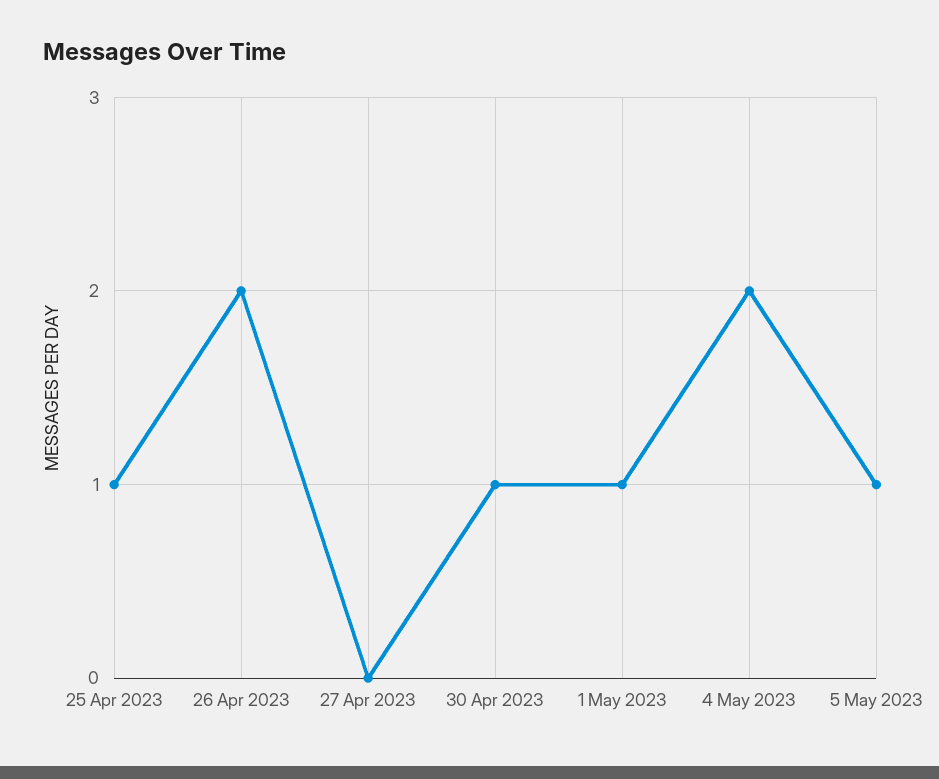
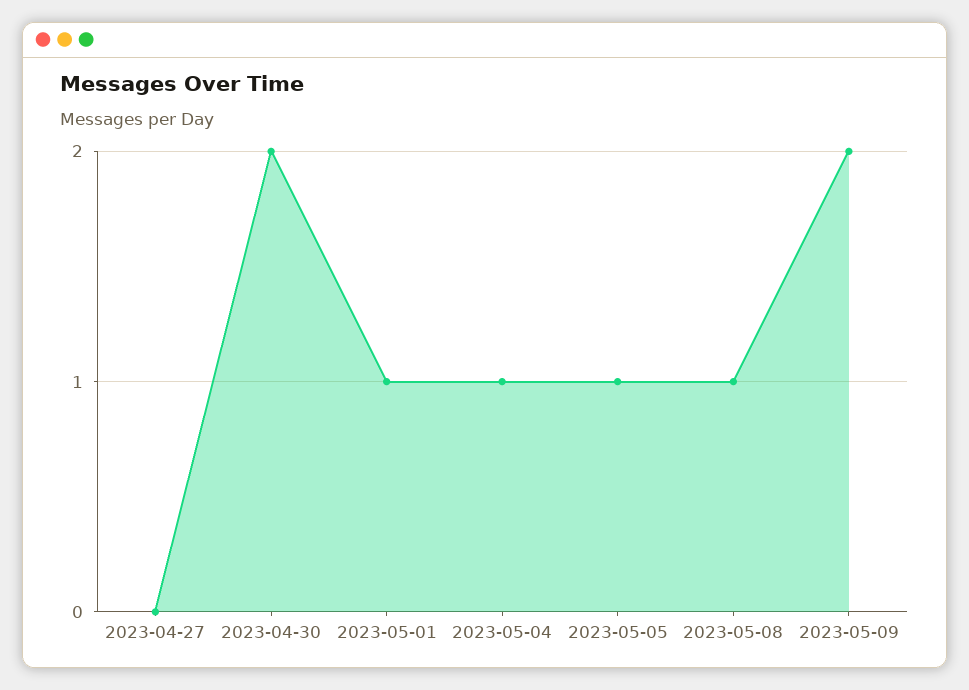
25 Apr 2023: 1 -> none
26 Apr 2023: 2 -> none
30 Apr 2023: 1 -> 2
4 May 2023: 2 -> 1
2023-05-08: none -> 1
2023-05-09: none -> 2

